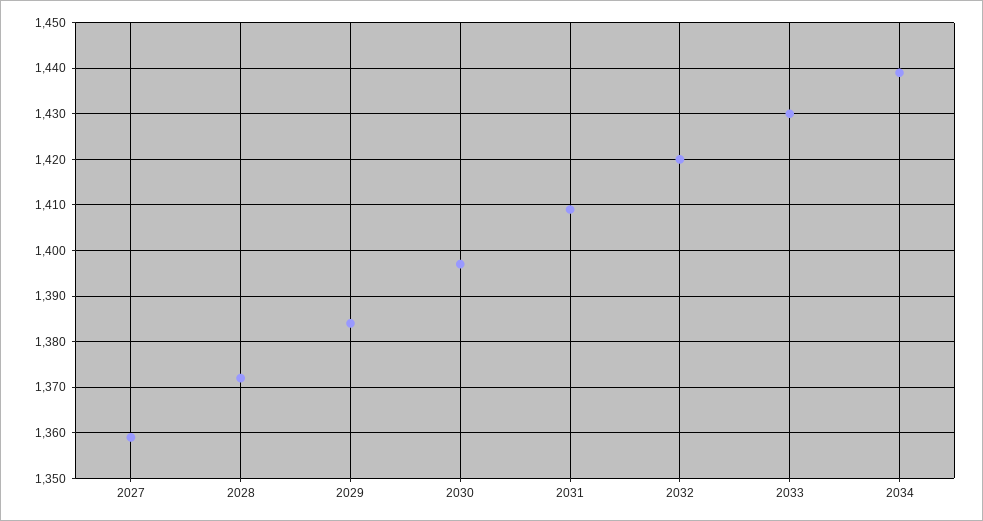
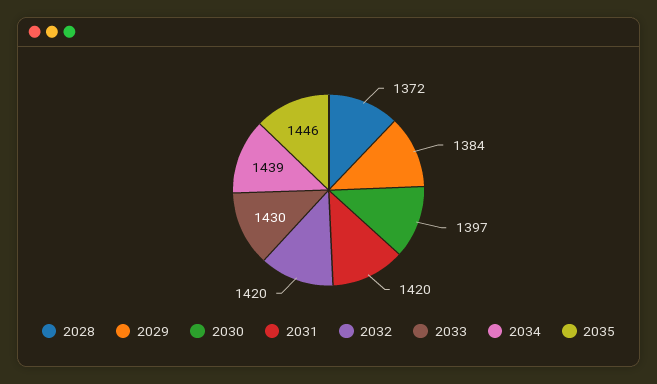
2027: 1360 -> none
2031: 1410 -> 1420
2035: none -> 1446

